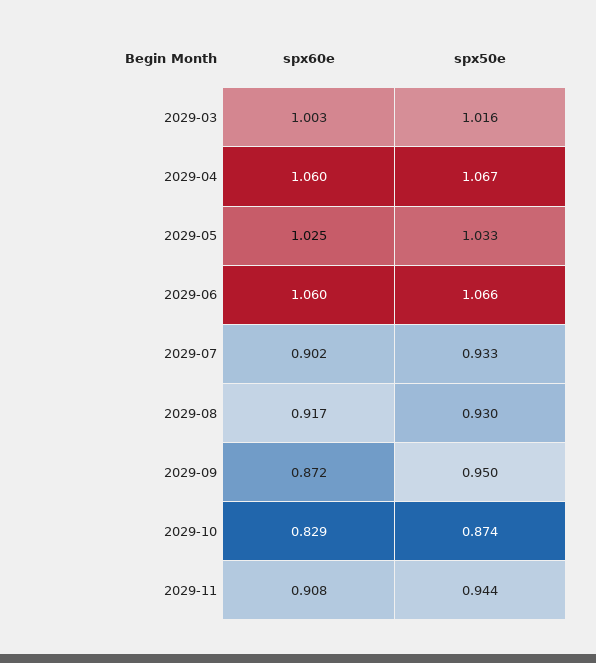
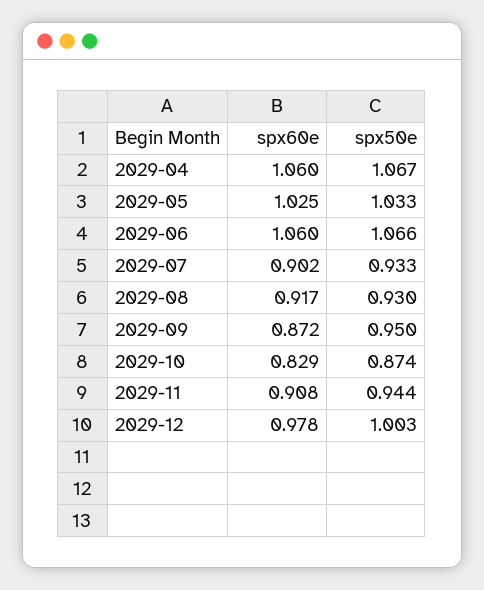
spx60e, 2029-03: 1.003 -> none
spx50e, 2029-03: 1.016 -> none
spx60e, 2029-12: none -> 0.978
spx50e, 2029-12: none -> 1.003

